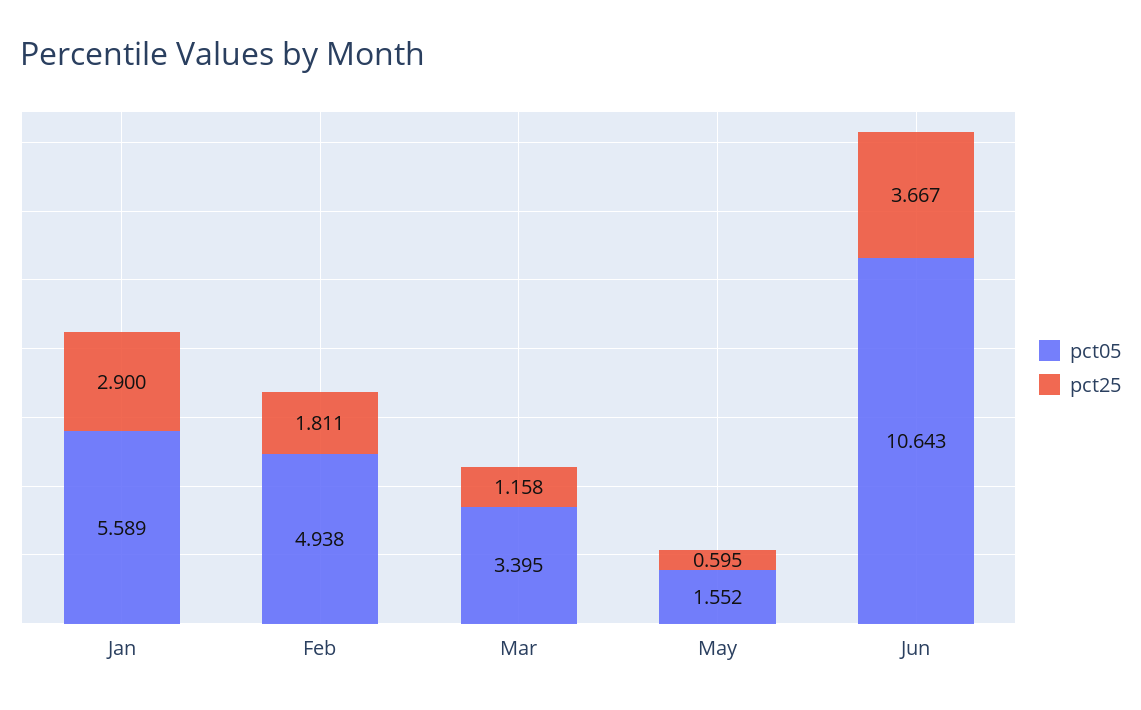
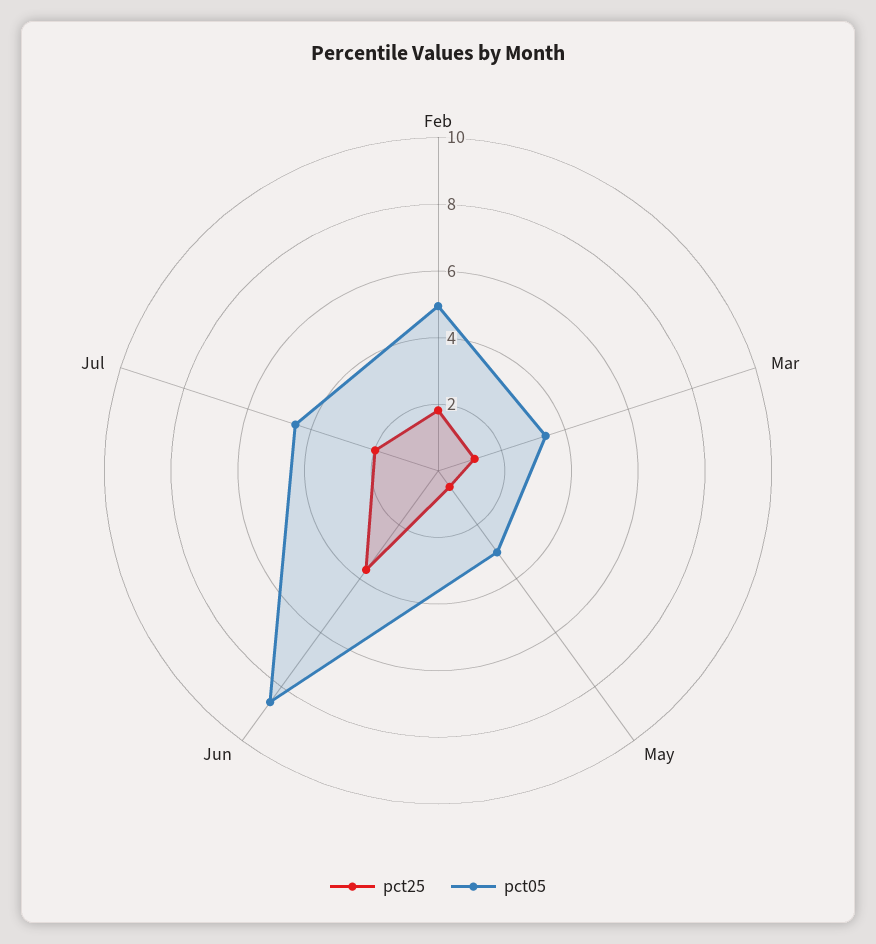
pct05, Jan: 5.589 -> none
pct25, Jan: 2.9 -> none
pct05, May: 1.552 -> 3
pct05, Jun: 10.643 -> 8.5
pct25, Jul: none -> 2
pct05, Jul: none -> 4.5

